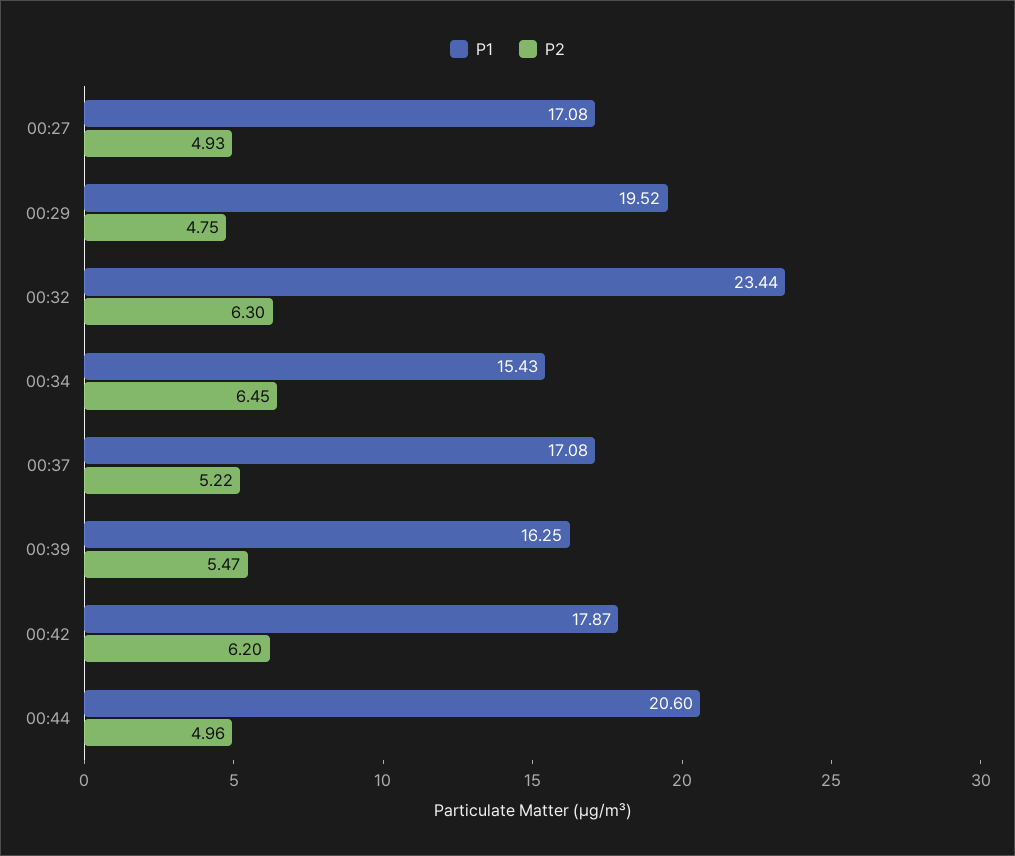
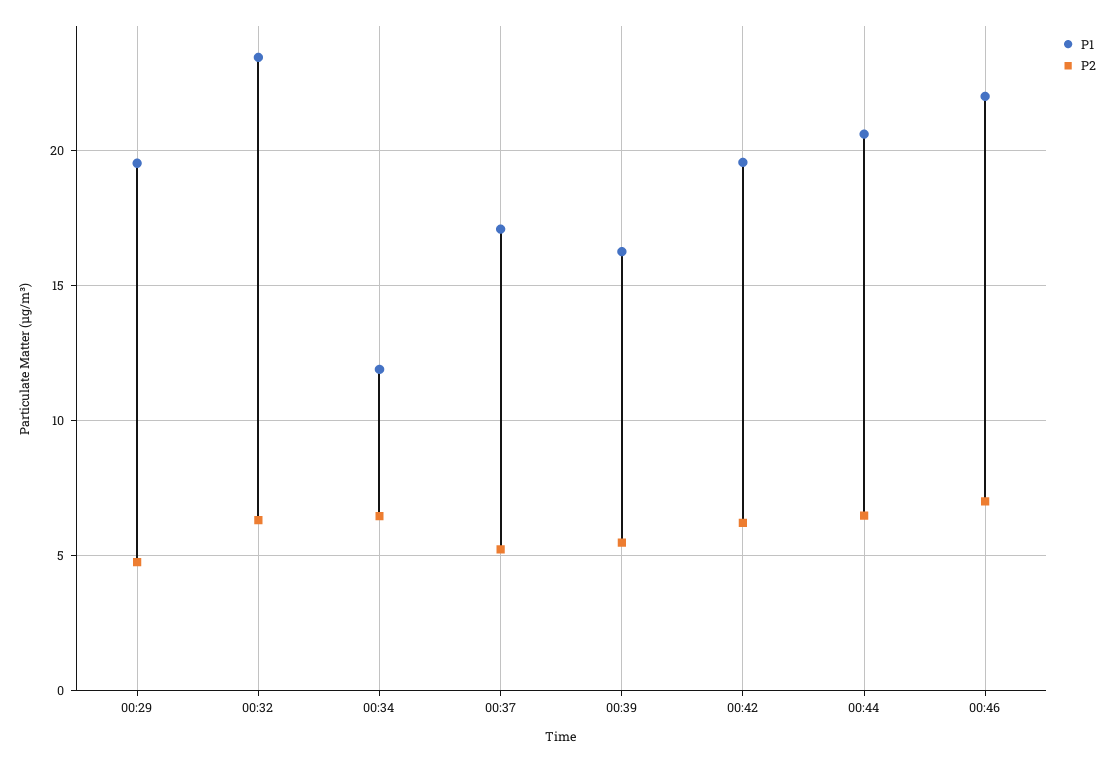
P1, 00:27: 17.08 -> none
P2, 00:27: 4.93 -> none
P1, 00:34: 15.43 -> 12
P1, 00:42: 17.87 -> 19.5
P2, 00:44: 4.96 -> 6.5
P1, 00:46: none -> 22
P2, 00:46: none -> 7

